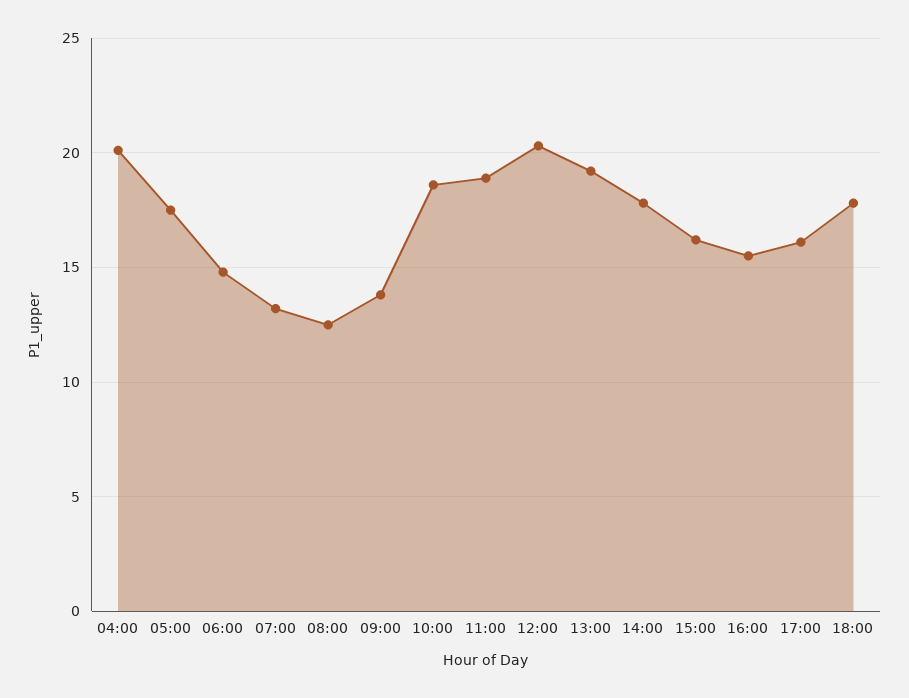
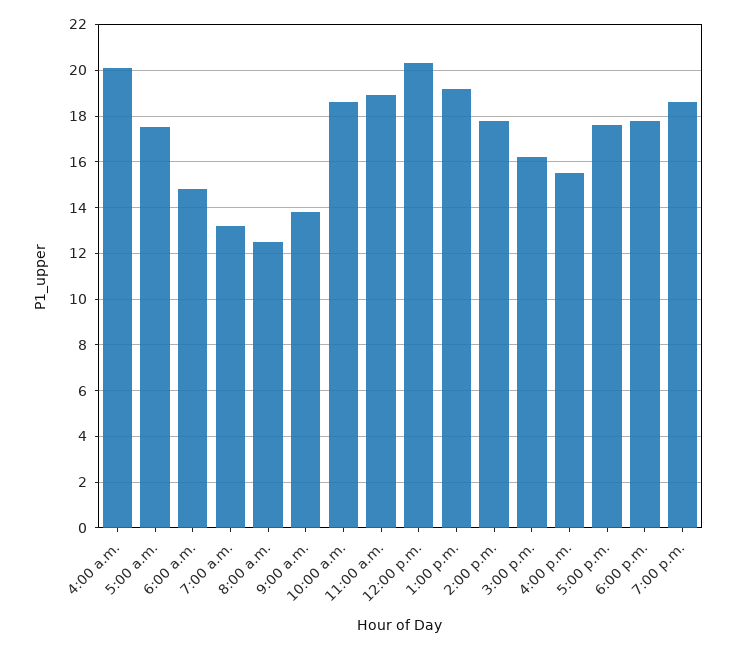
17:00: 16 -> 17.5
7:00 p.m.: none -> 18.5

